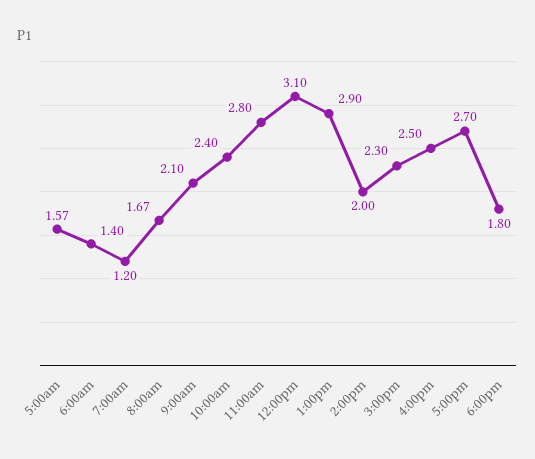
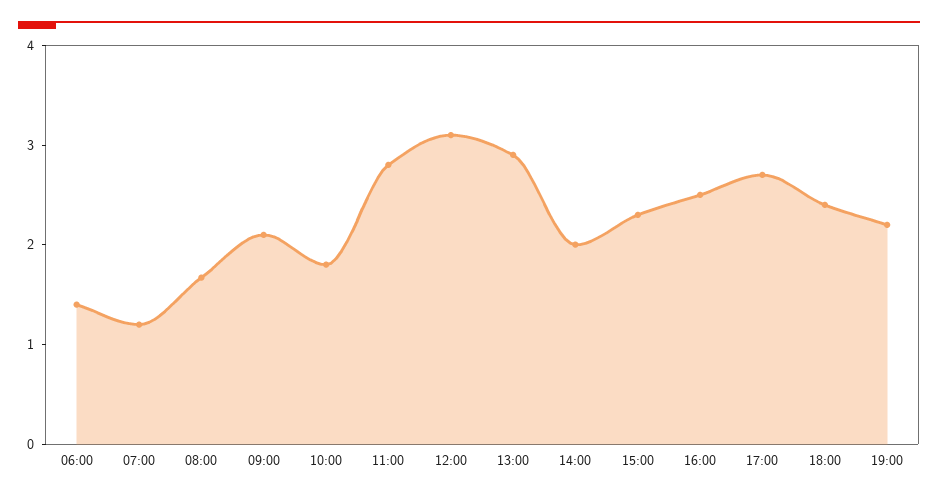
5:00am: 1.57 -> none
10:00am: 2.4 -> 1.8
6:00pm: 1.8 -> 2.4
19:00: none -> 2.2

